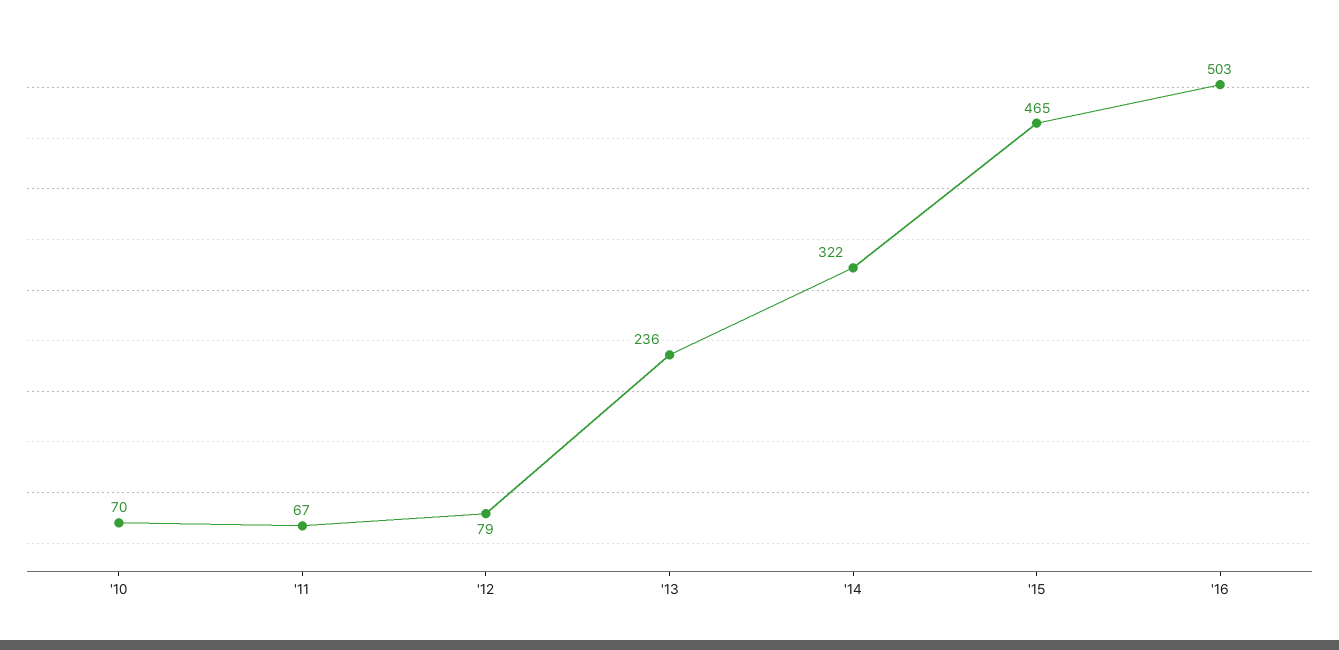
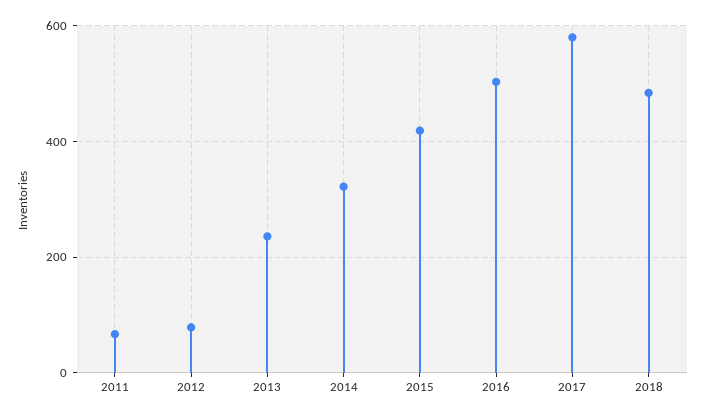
'10: 70 -> none
'15: 465 -> 420
2017: none -> 580
2018: none -> 480

